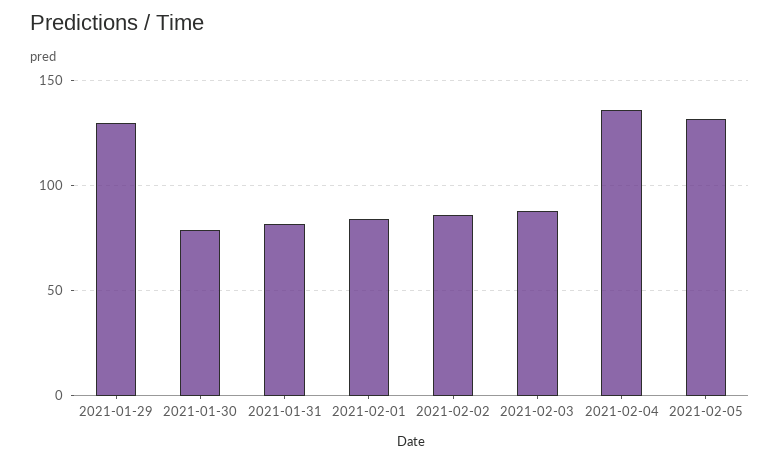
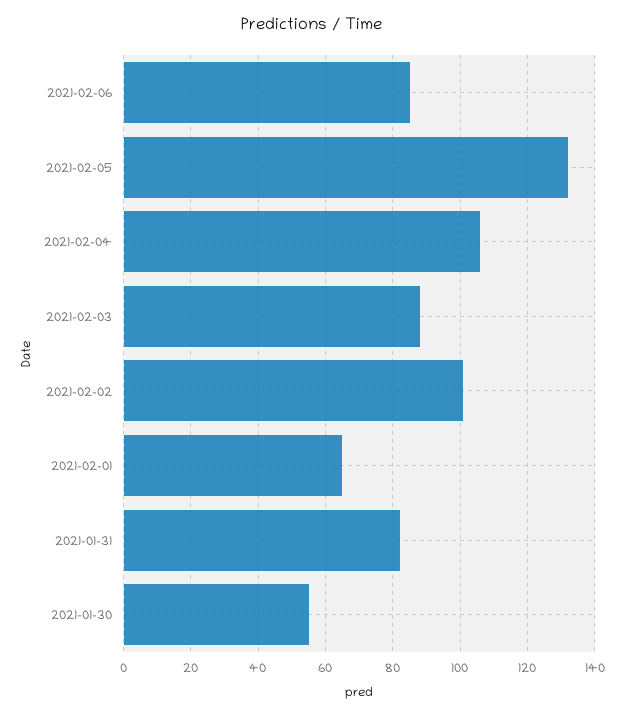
2021-01-29: 130 -> none
2021-01-30: 80 -> 55
2021-02-01: 85 -> 65
2021-02-02: 85 -> 100
2021-02-04: 135 -> 105
2021-02-06: none -> 85

